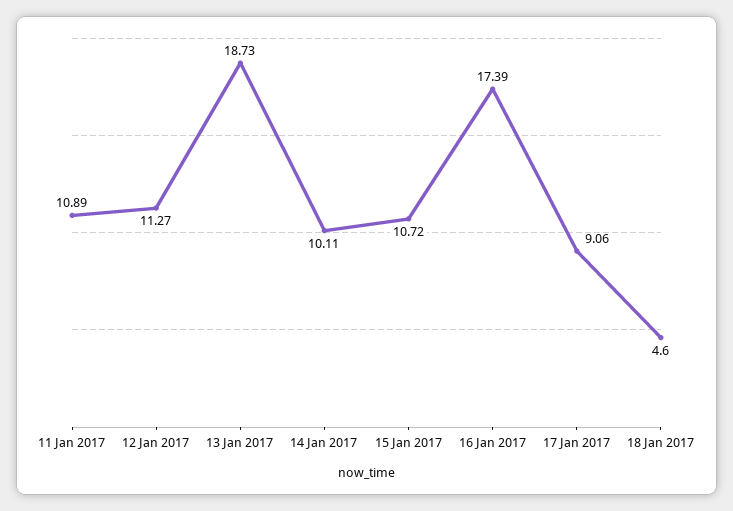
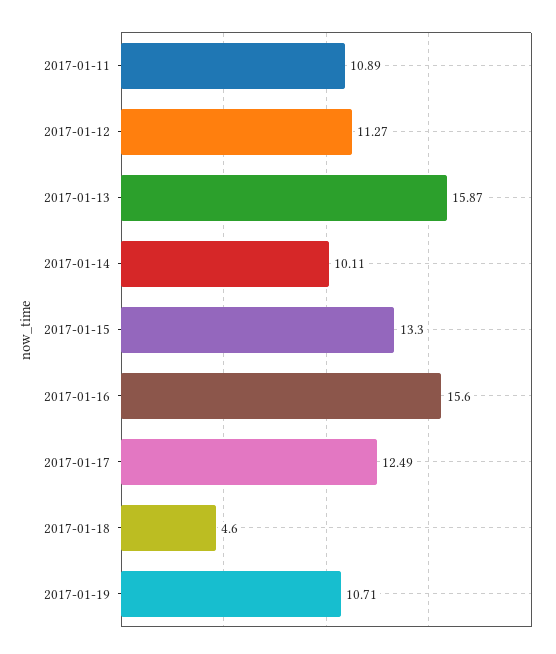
13 Jan 2017: 18.73 -> 15.87
15 Jan 2017: 10.72 -> 13.3
16 Jan 2017: 17.39 -> 15.6
17 Jan 2017: 9.06 -> 12.49
2017-01-19: none -> 10.71

